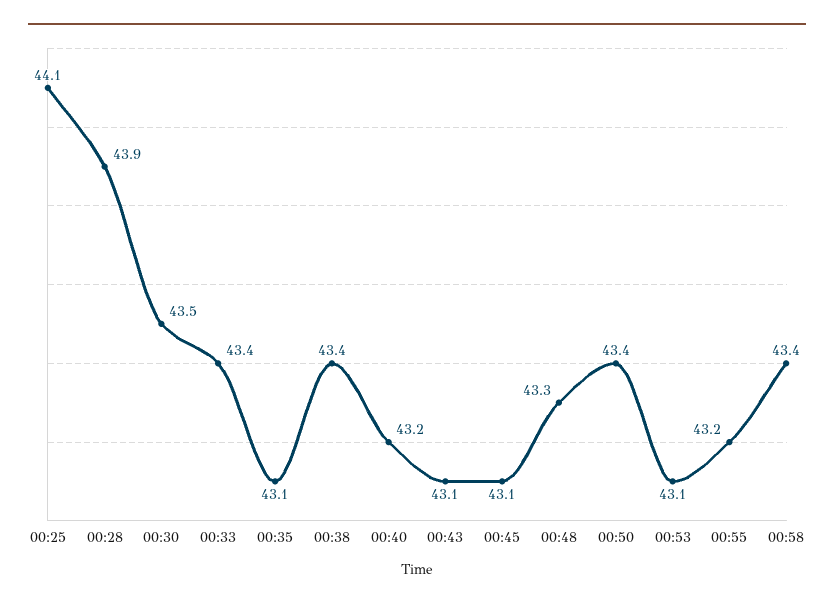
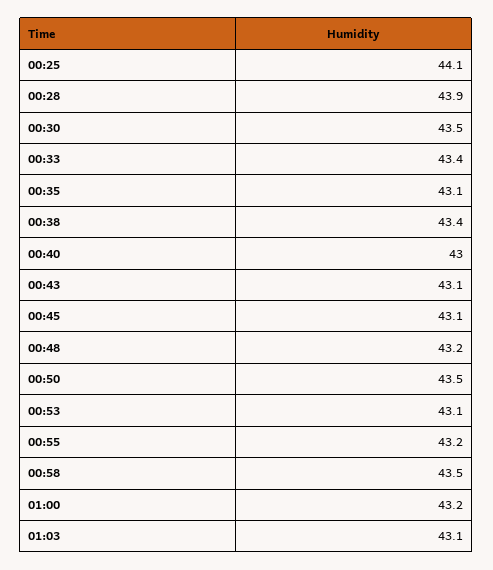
00:40: 43.2 -> 43
00:48: 43.3 -> 43.2
00:50: 43.4 -> 43.5
00:58: 43.4 -> 43.5
01:00: none -> 43.2
01:03: none -> 43.1

